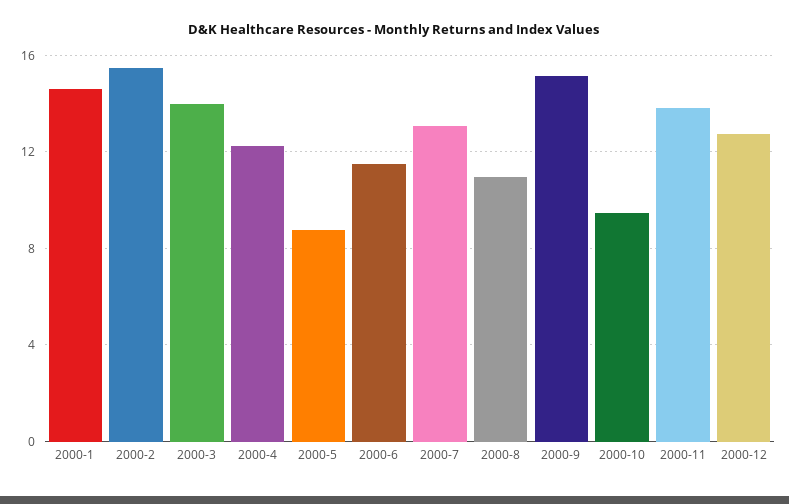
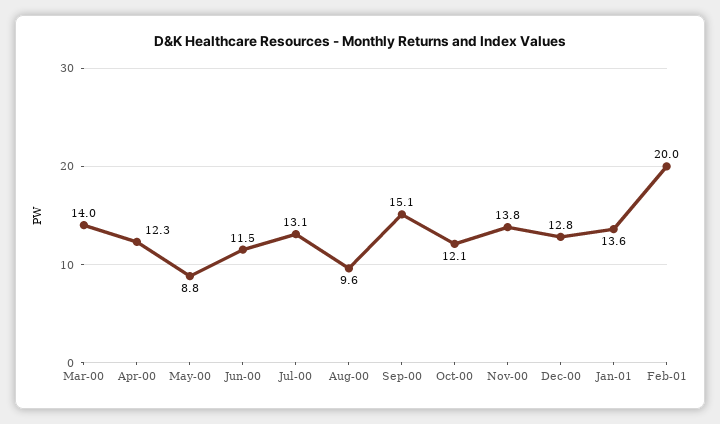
2000-1: 14.5 -> none
2000-2: 15.5 -> none
2000-8: 11 -> 9.6
2000-10: 9.5 -> 12.1
Jan-01: none -> 13.6
Feb-01: none -> 20

